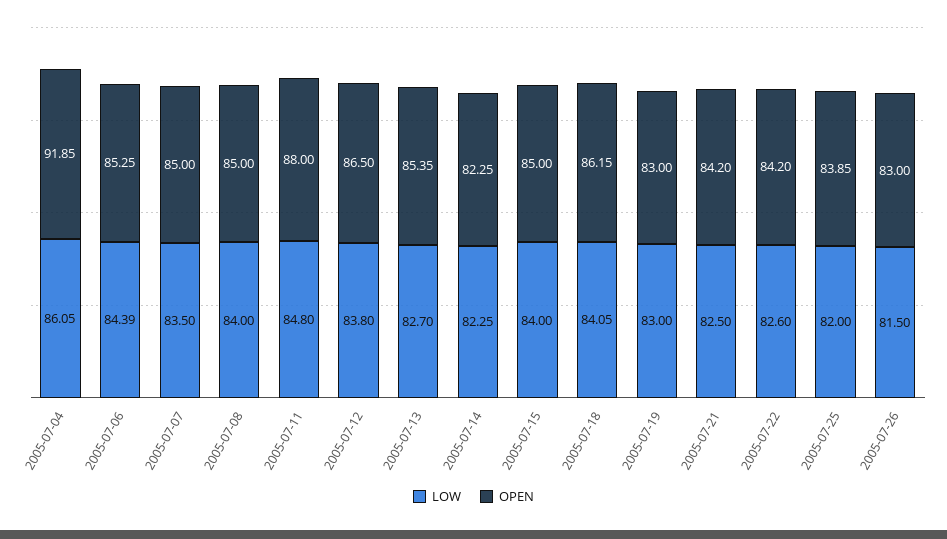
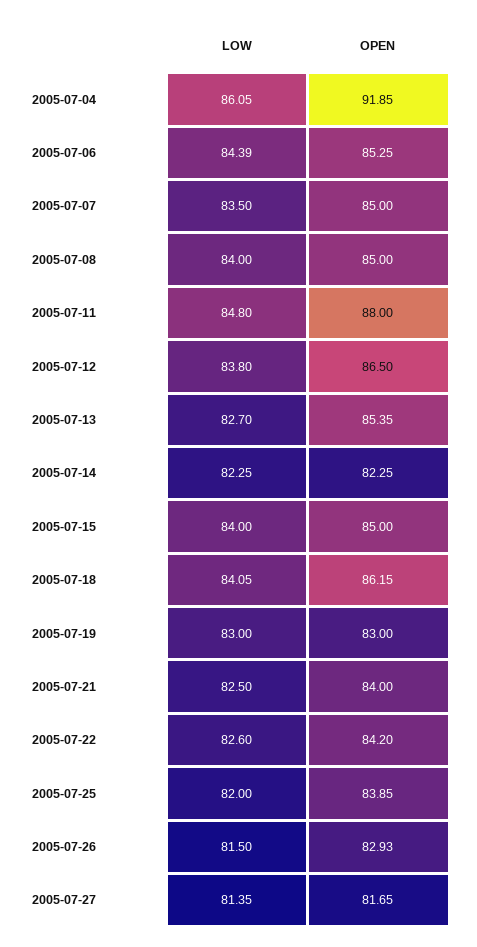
OPEN, 2005-07-21: 84.2 -> 84
OPEN, 2005-07-26: 83 -> 82.93
LOW, 2005-07-27: none -> 81.35
OPEN, 2005-07-27: none -> 81.65

